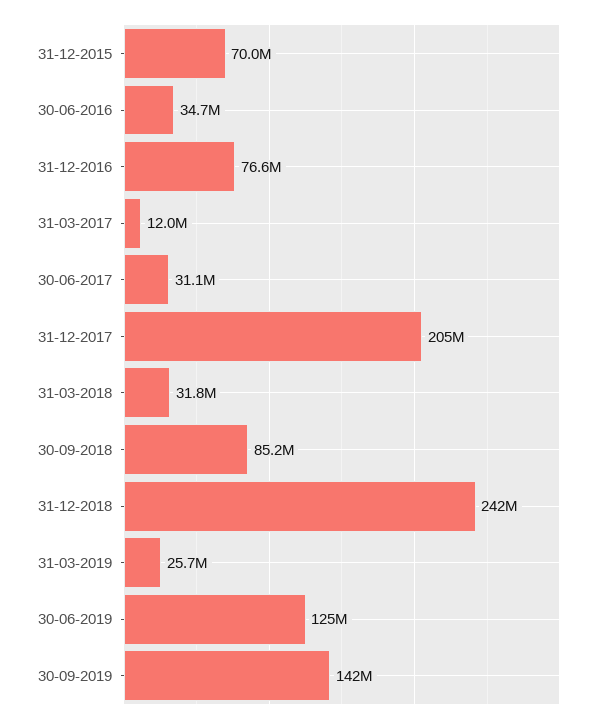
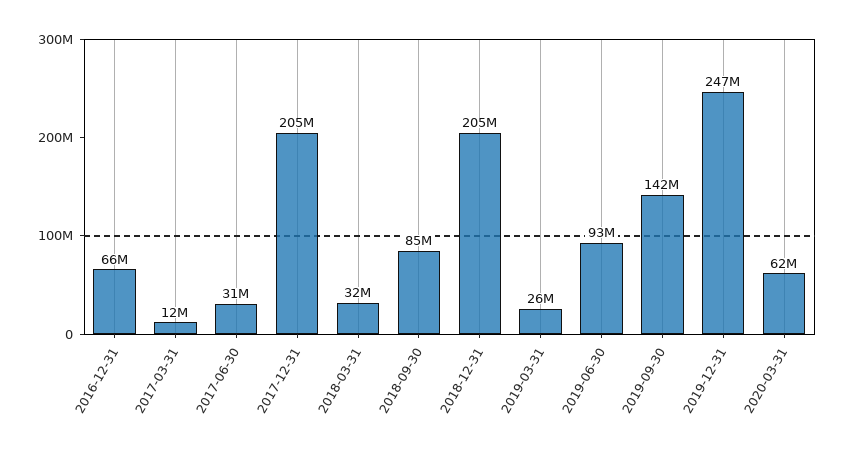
31-12-2015: 70000000 -> none
30-06-2016: 34700000 -> none
31-12-2016: 76600000 -> 66000000
31-12-2018: 242000000 -> 205000000
30-06-2019: 125000000 -> 93000000
2019-12-31: none -> 247000000
2020-03-31: none -> 62000000

